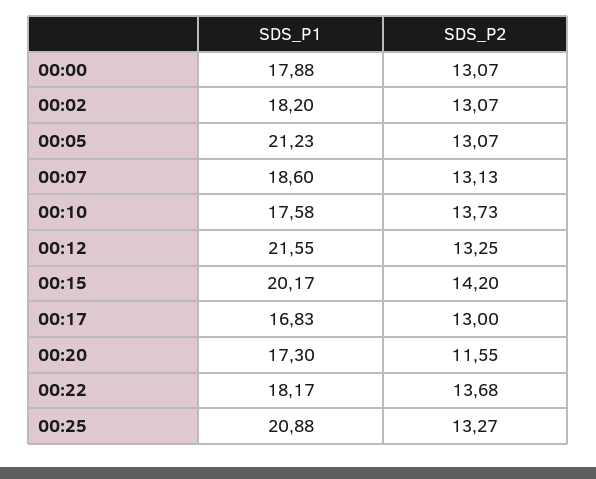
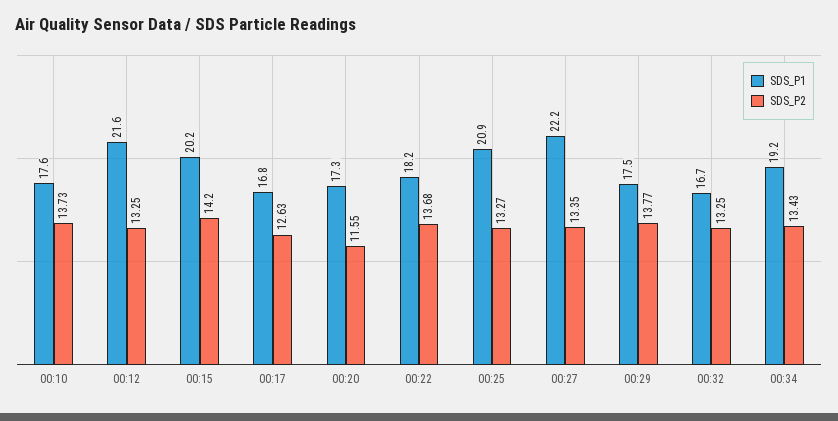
SDS_P1, 00:00: 17.88 -> none
SDS_P2, 00:00: 13.07 -> none
SDS_P1, 00:02: 18.2 -> none
SDS_P2, 00:02: 13.07 -> none
SDS_P1, 00:05: 21.23 -> none
SDS_P2, 00:05: 13.07 -> none
SDS_P1, 00:07: 18.6 -> none
SDS_P2, 00:07: 13.13 -> none
SDS_P2, 00:17: 13 -> 12.63
SDS_P1, 00:27: none -> 22.2
SDS_P2, 00:27: none -> 13.35
SDS_P1, 00:29: none -> 17.5
SDS_P2, 00:29: none -> 13.77
SDS_P1, 00:32: none -> 16.7
SDS_P2, 00:32: none -> 13.25
SDS_P1, 00:34: none -> 19.2
SDS_P2, 00:34: none -> 13.43

